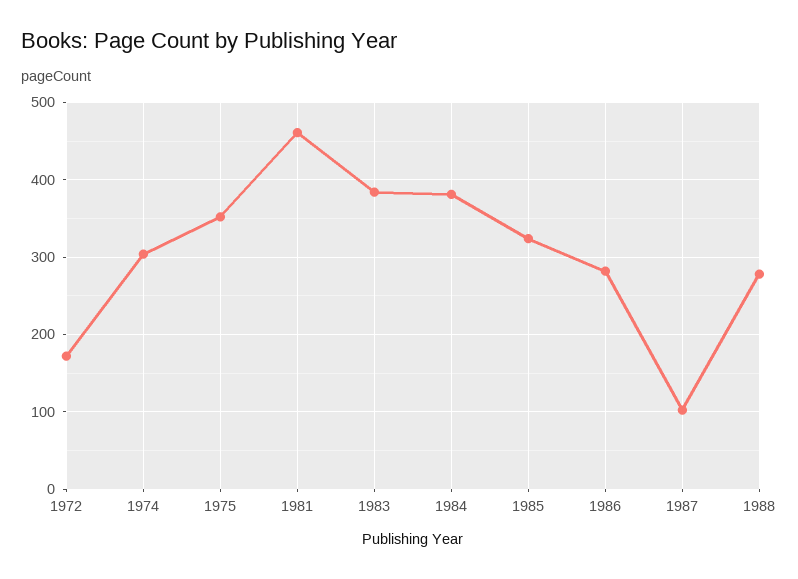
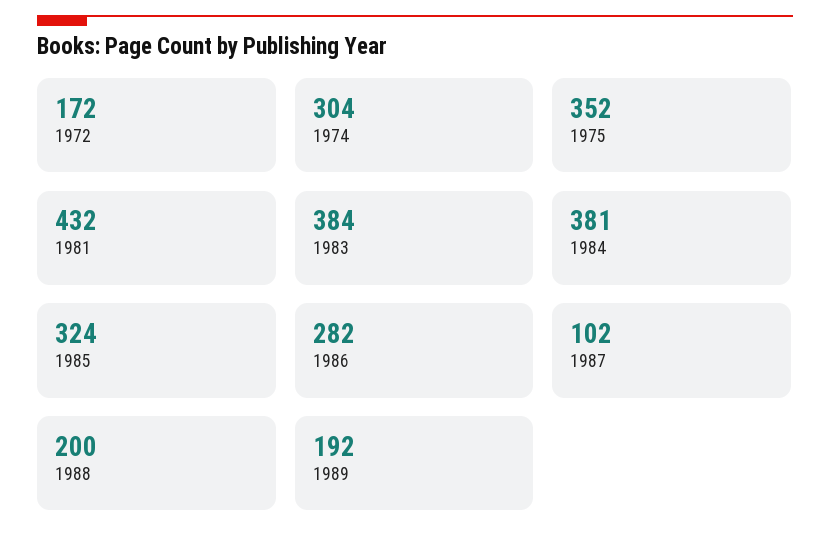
1981: 460 -> 432
1988: 280 -> 200
1989: none -> 192

